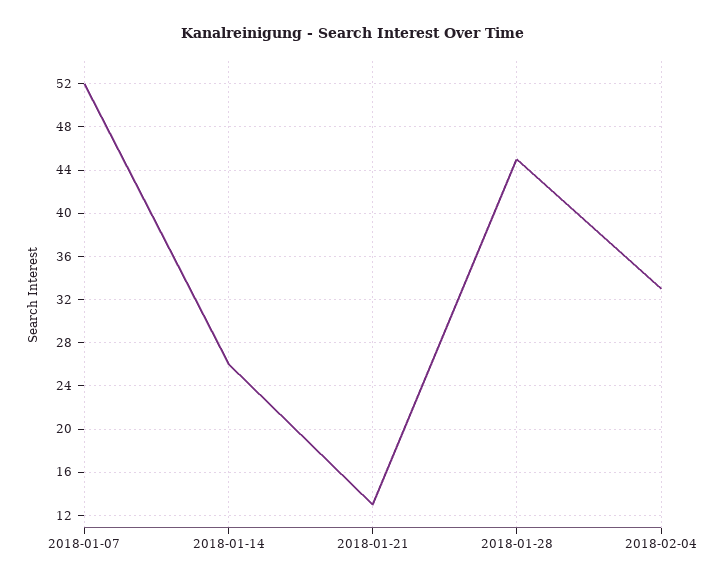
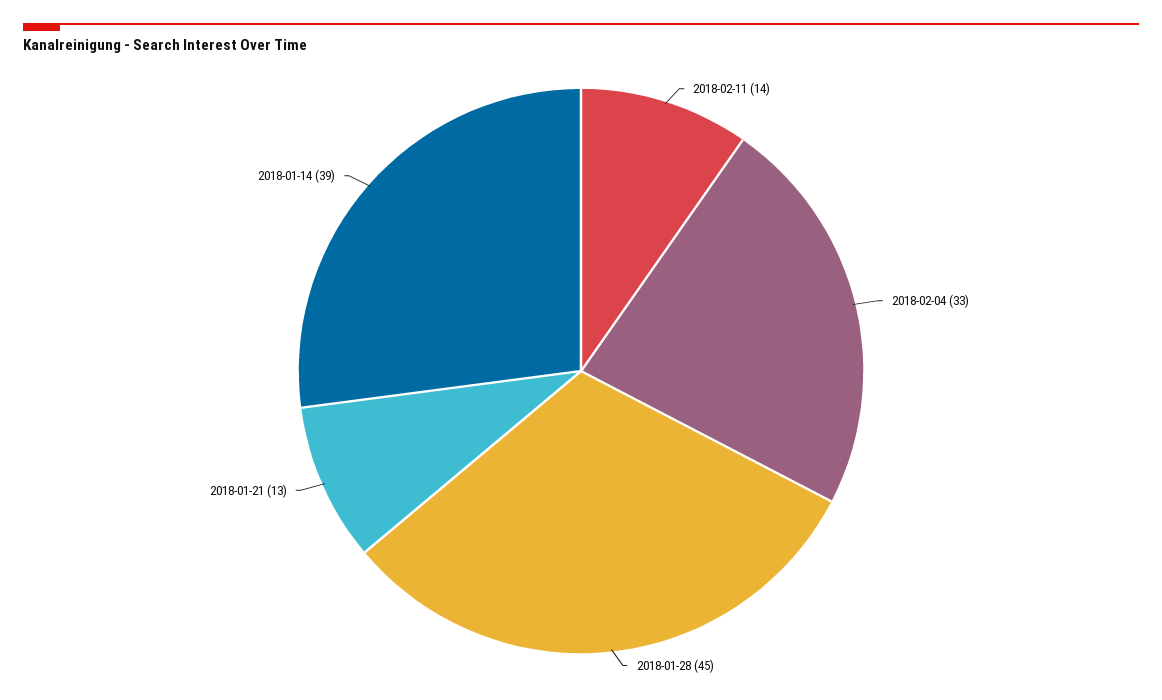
2018-01-07: 52 -> none
2018-01-14: 26 -> 39
2018-02-11: none -> 14

